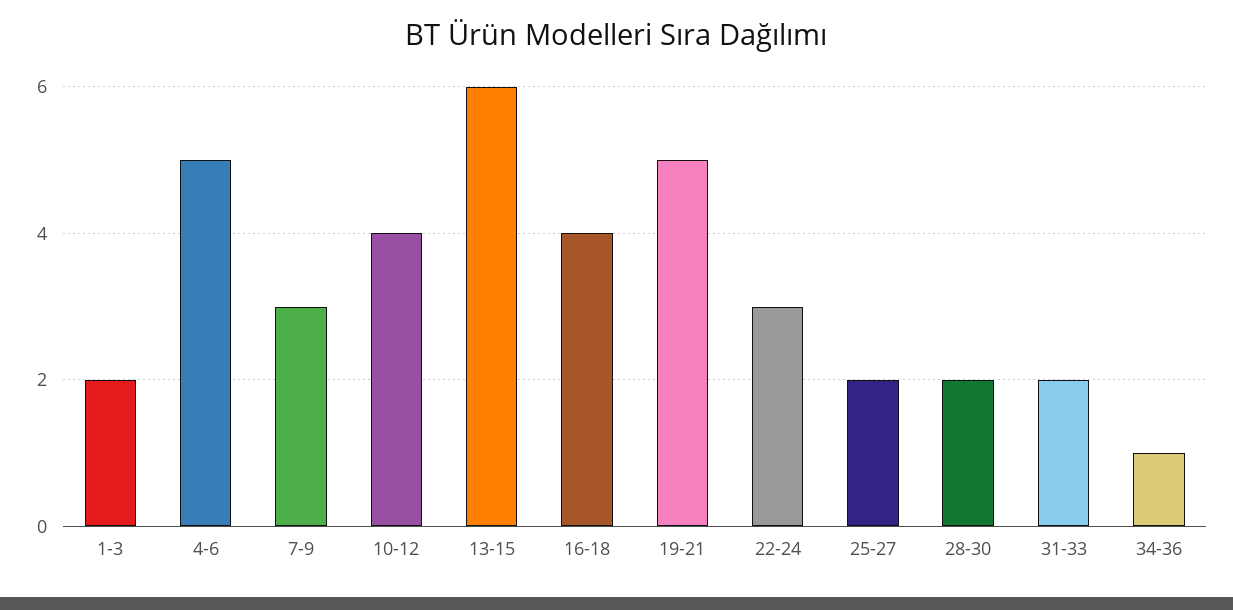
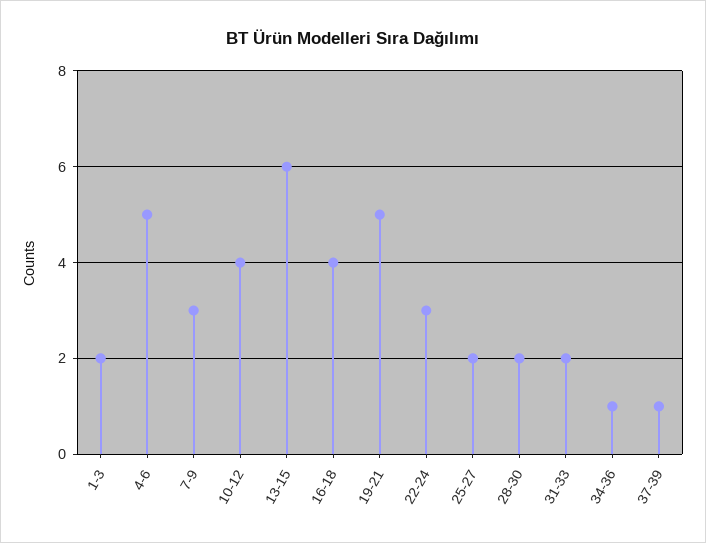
37-39: none -> 1

